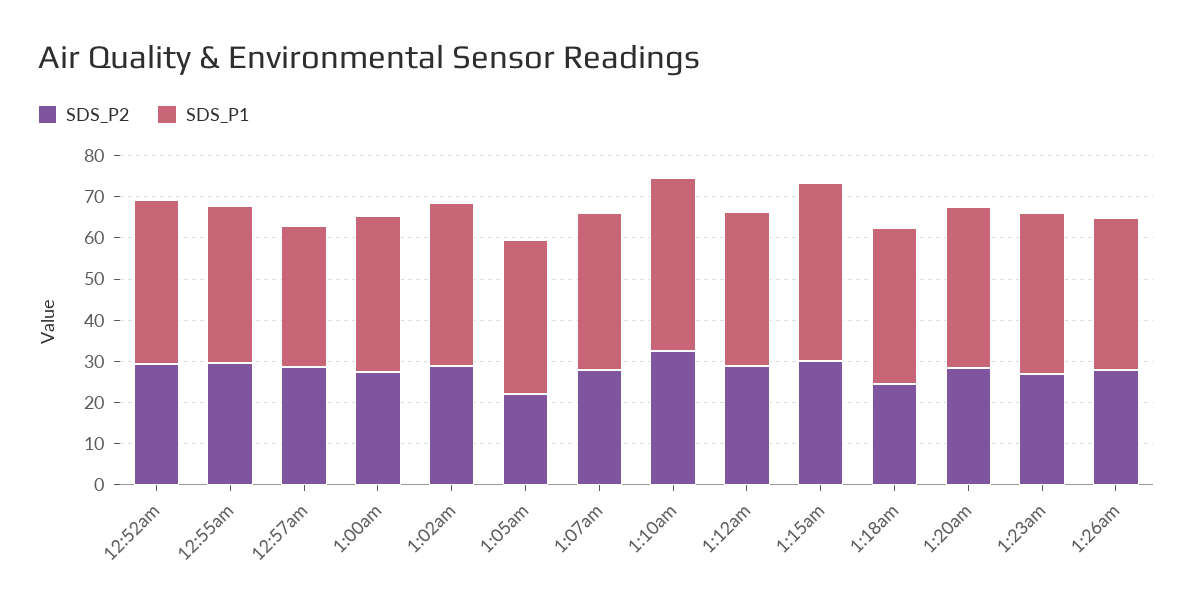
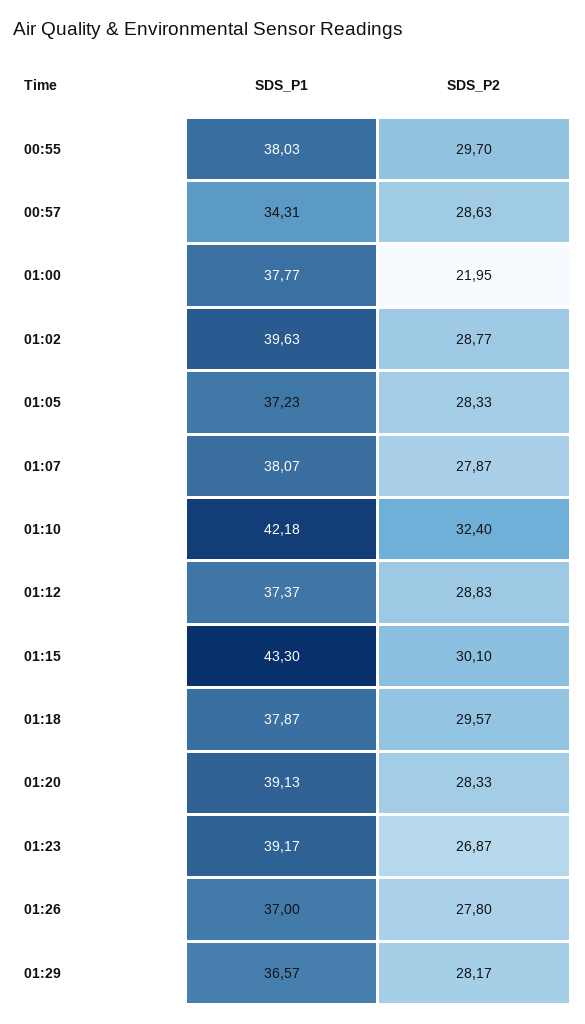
SDS_P2, 12:52am: 30 -> none
SDS_P1, 12:52am: 40 -> none
SDS_P2, 1:00am: 28 -> 21.95
SDS_P2, 1:05am: 22 -> 28.33
SDS_P2, 1:18am: 24 -> 29.57
SDS_P1, 01:29: none -> 36.57
SDS_P2, 01:29: none -> 28.17

